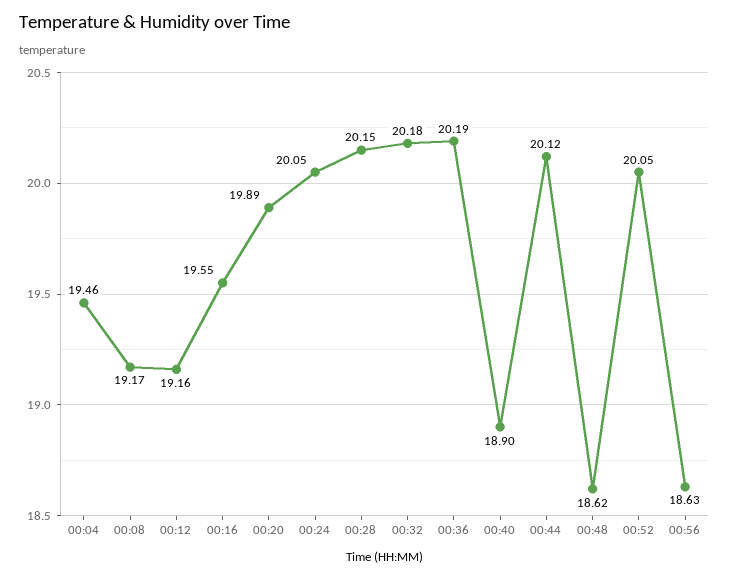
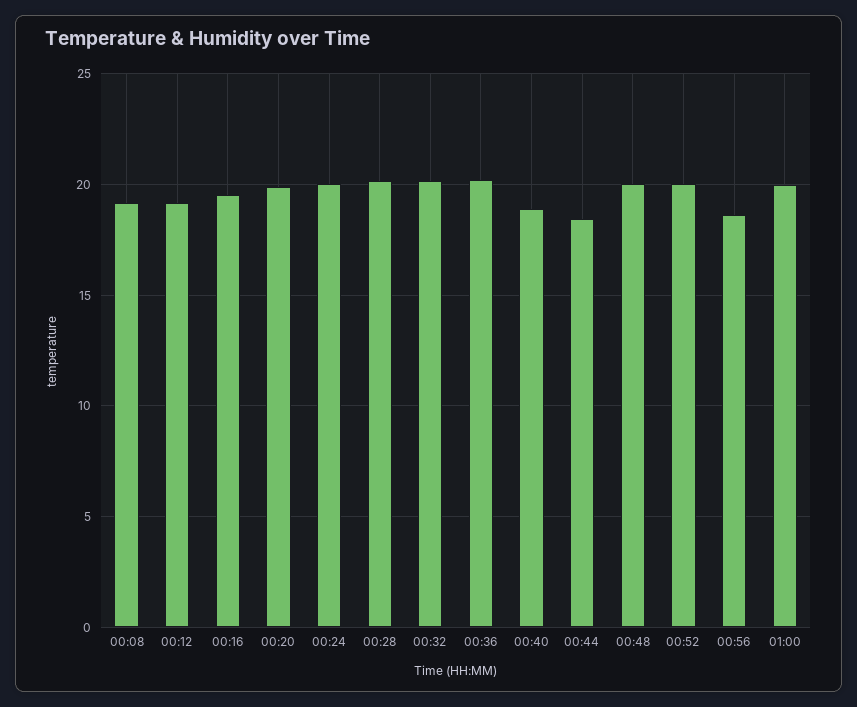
00:04: 19.46 -> none
00:44: 20.12 -> 18.5
00:48: 18.62 -> 20
01:00: none -> 20

